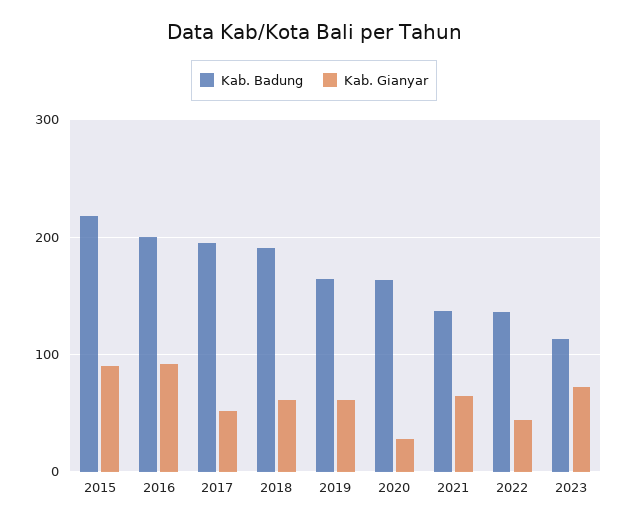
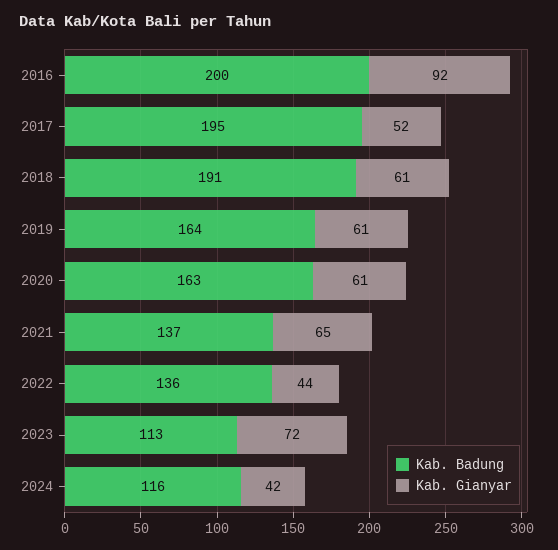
Kab. Badung, 2015: 220 -> none
Kab. Gianyar, 2015: 90 -> none
Kab. Gianyar, 2020: 30 -> 61
Kab. Badung, 2024: none -> 116
Kab. Gianyar, 2024: none -> 42

